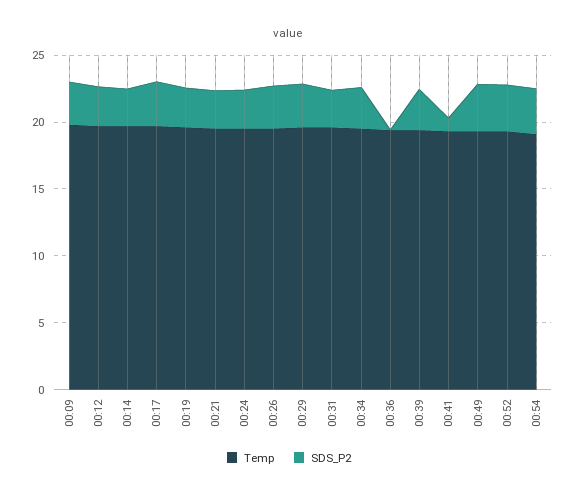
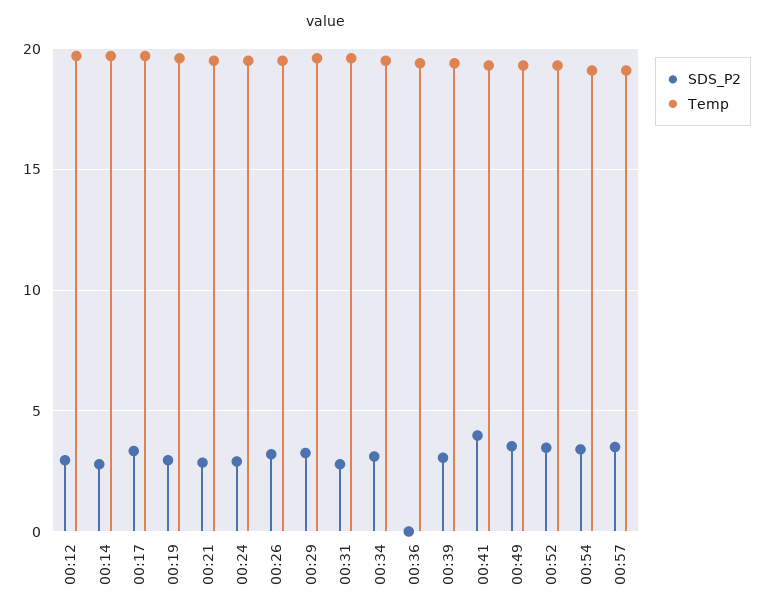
Temp, 00:09: 20 -> none
SDS_P2, 00:09: 3 -> none
SDS_P2, 00:41: 1 -> 4
SDS_P2, 00:57: none -> 3.5
Temp, 00:57: none -> 19

